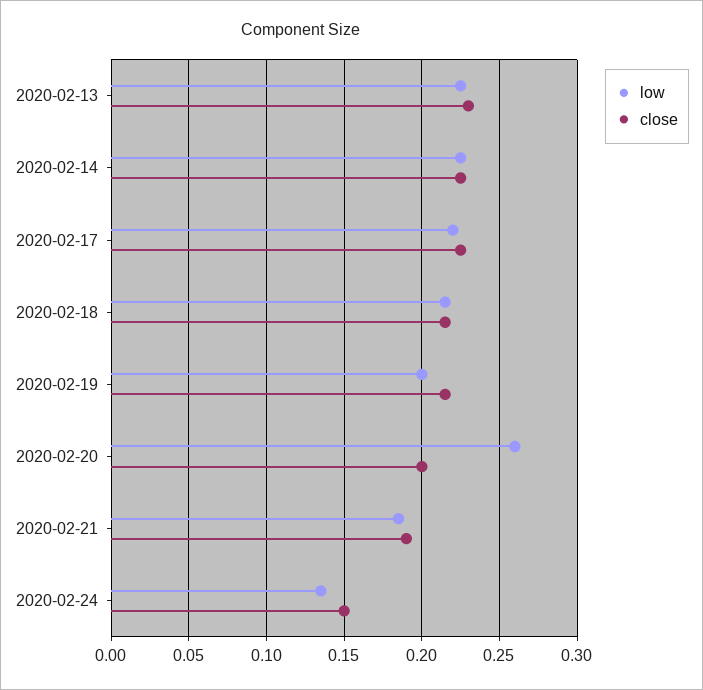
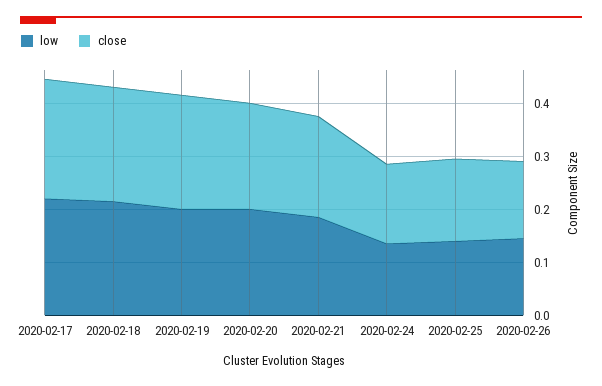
low, 2020-02-13: 0.225 -> none
close, 2020-02-13: 0.23 -> none
low, 2020-02-14: 0.225 -> none
close, 2020-02-14: 0.225 -> none
low, 2020-02-20: 0.26 -> 0.2
low, 2020-02-25: none -> 0.14
close, 2020-02-25: none -> 0.16
low, 2020-02-26: none -> 0.14
close, 2020-02-26: none -> 0.14

